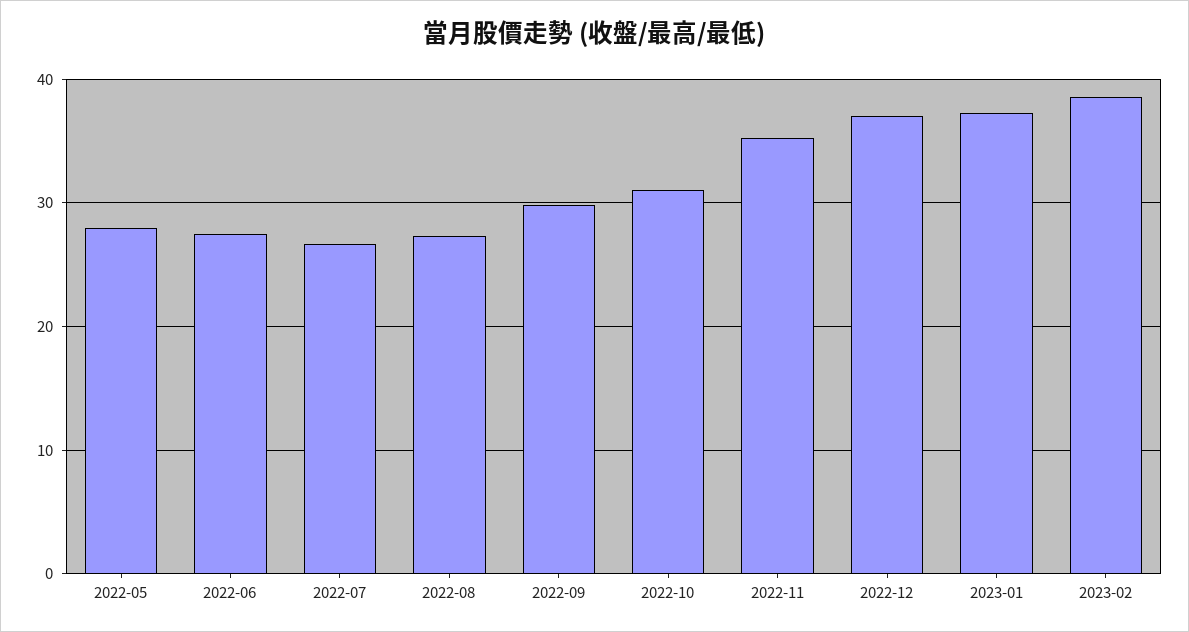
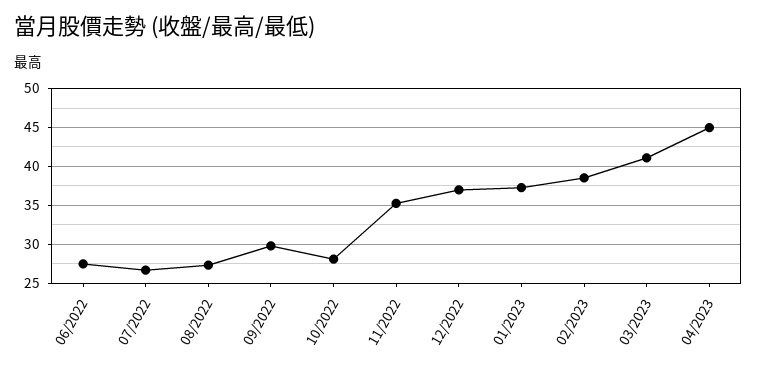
2022-05: 28 -> none
2022-10: 31 -> 28
03/2023: none -> 41
04/2023: none -> 45

